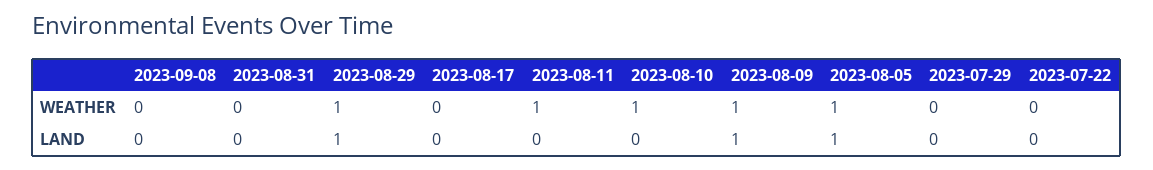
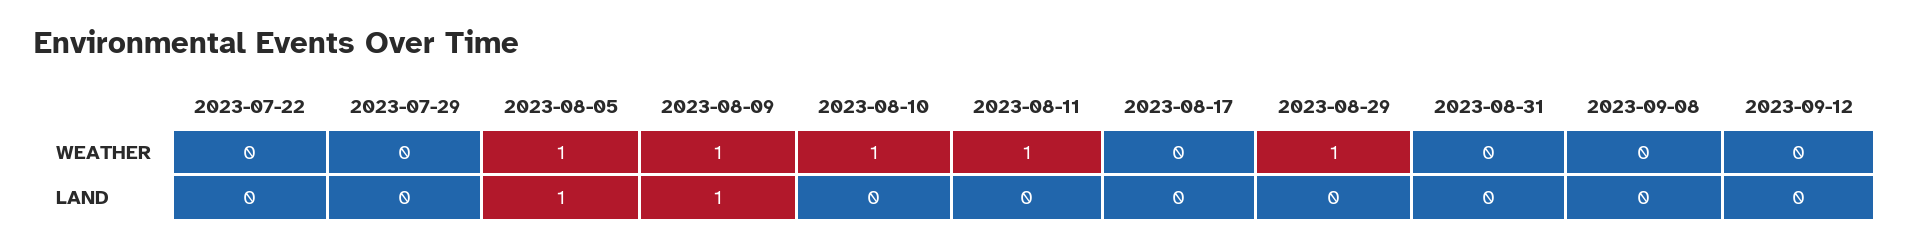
2023-08-29, LAND: 1 -> 0
2023-09-12, WEATHER: none -> 0
2023-09-12, LAND: none -> 0

